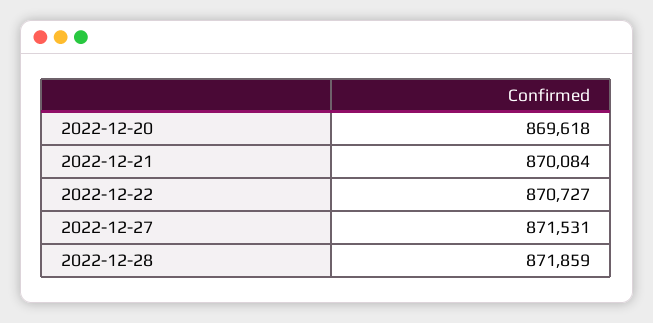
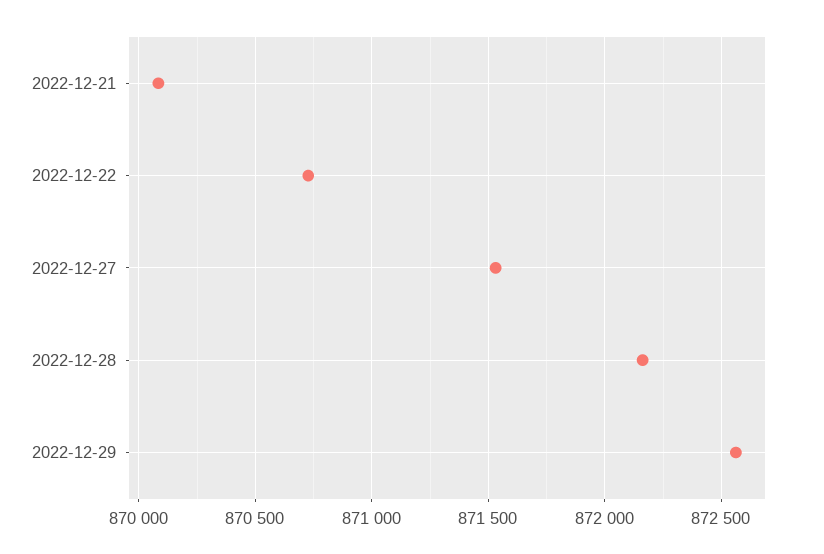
2022-12-20: 869618 -> none
2022-12-28: 871859 -> 872150
2022-12-29: none -> 872550

